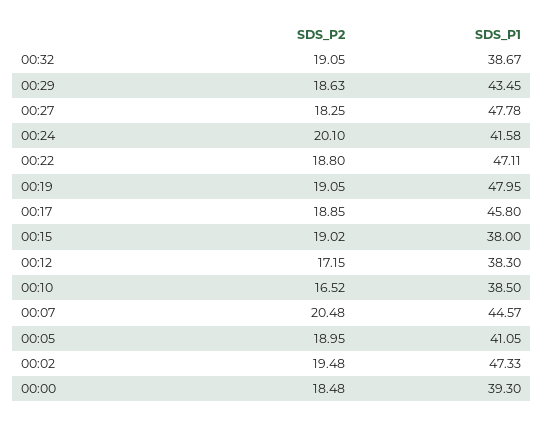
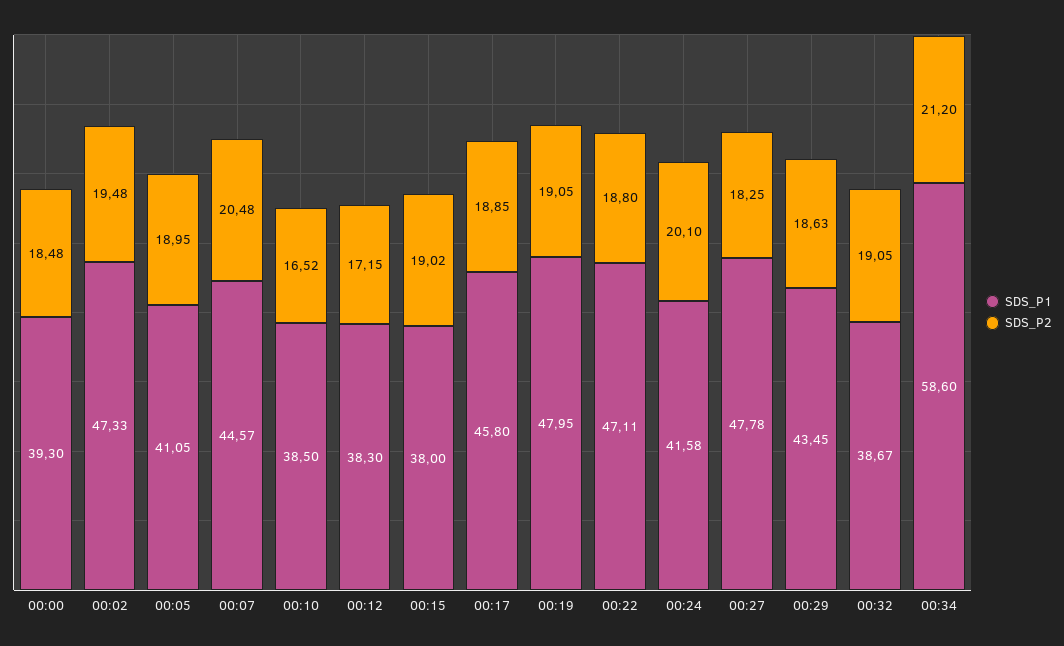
SDS_P1, 00:34: none -> 58.6
SDS_P2, 00:34: none -> 21.2

